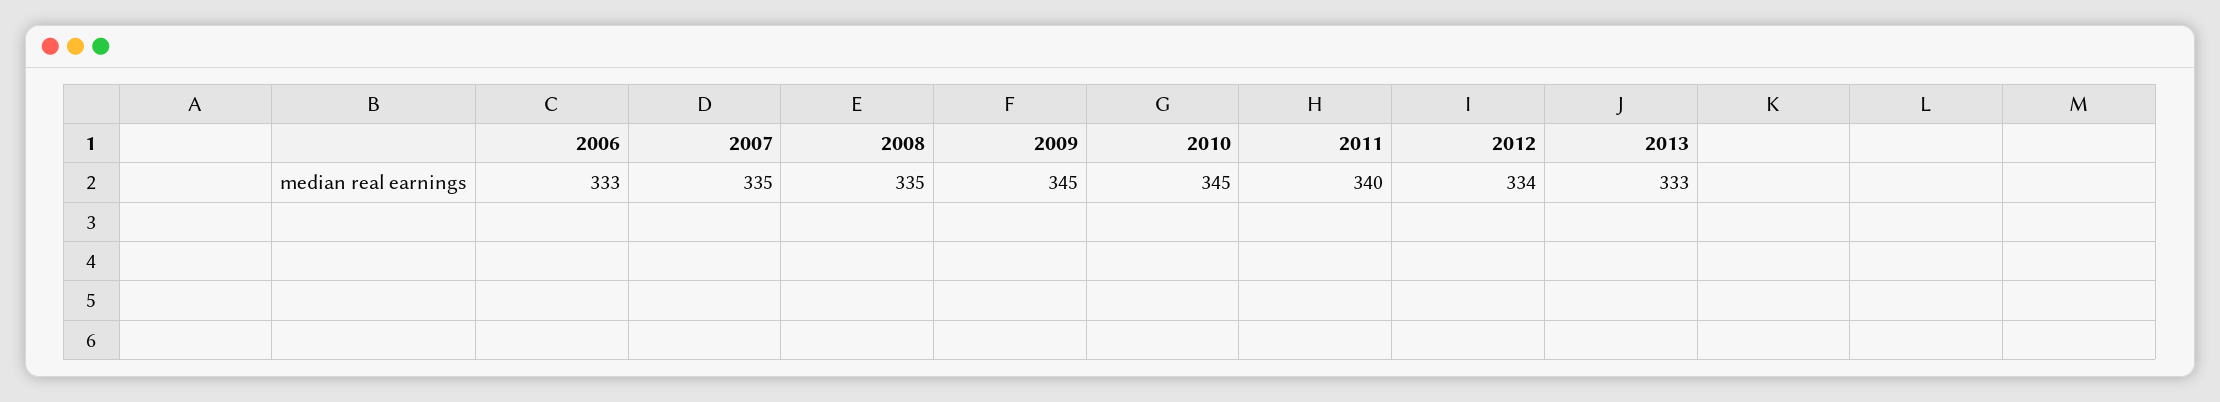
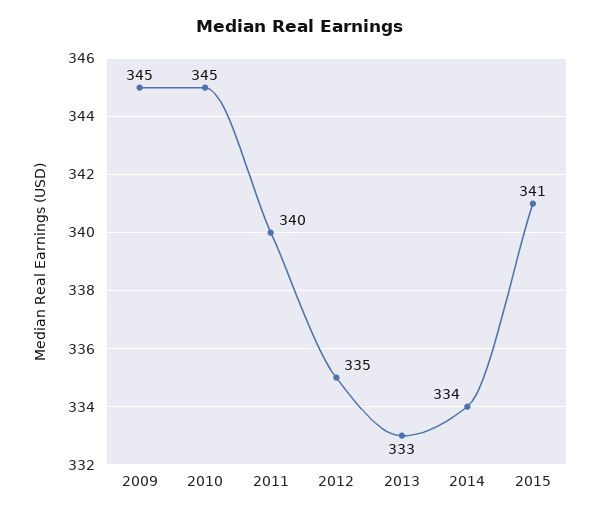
2006: 333 -> none
2007: 335 -> none
2008: 335 -> none
2012: 334 -> 335
2014: none -> 334
2015: none -> 341

